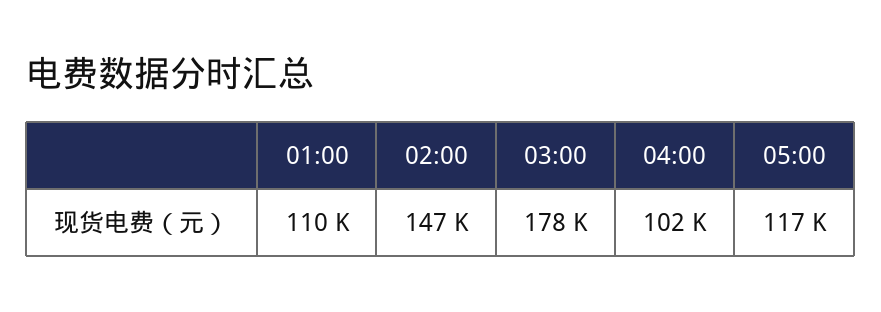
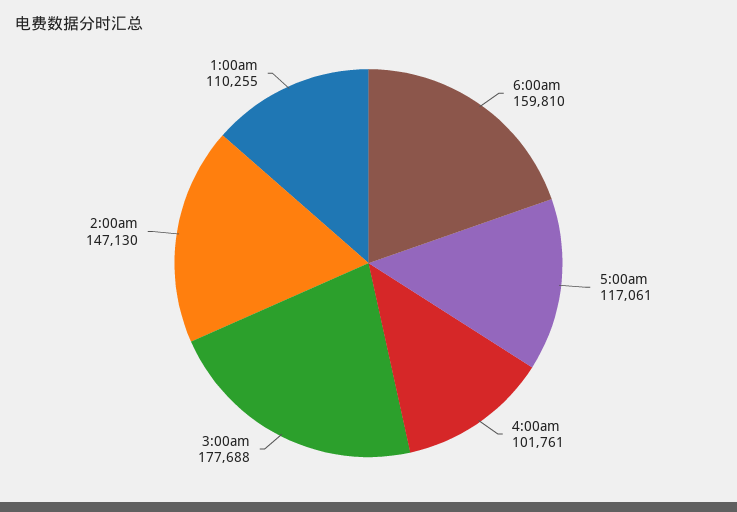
6:00am: none -> 159810

